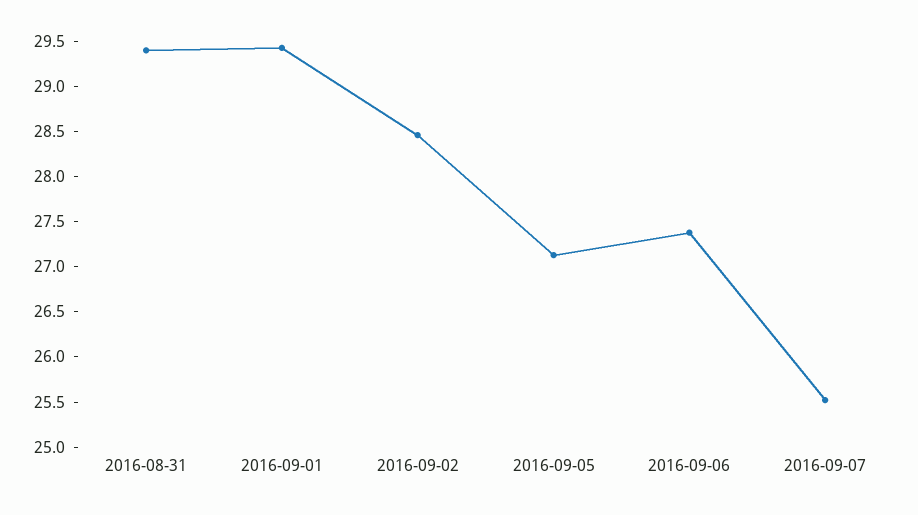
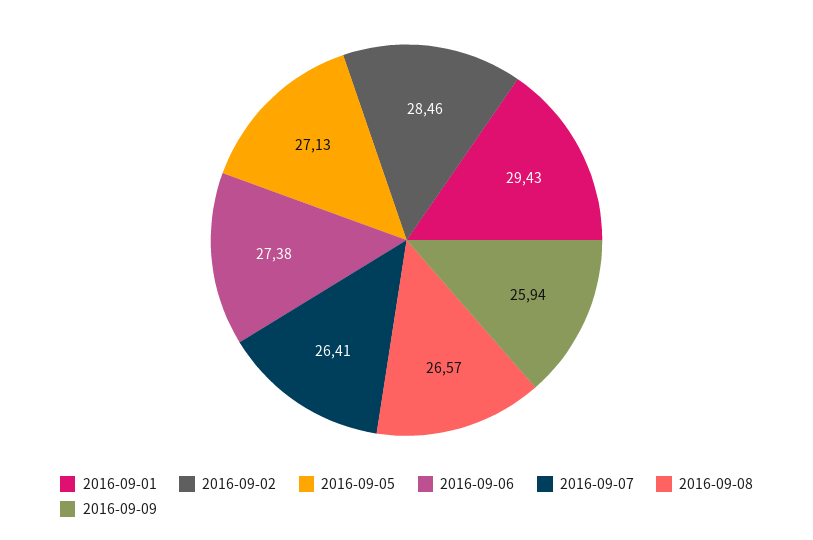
2016-08-31: 29.4 -> none
2016-09-07: 25.5 -> 26.41
2016-09-08: none -> 26.57
2016-09-09: none -> 25.94

